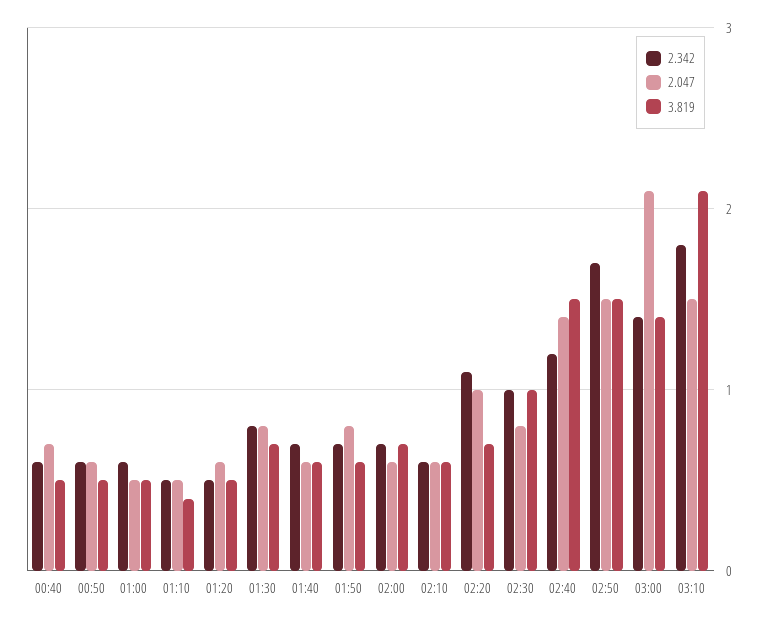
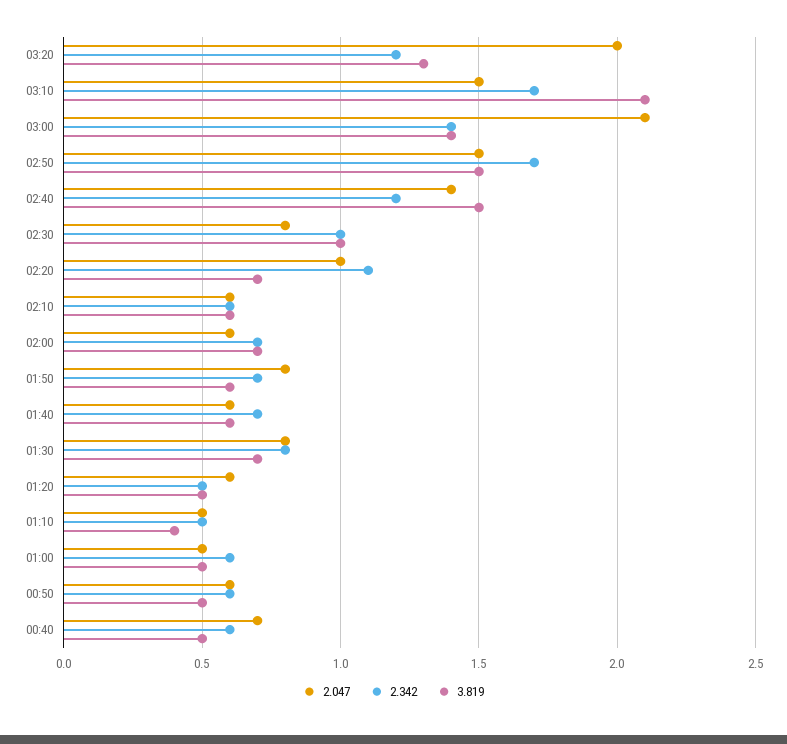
2.342, 03:10: 1.8 -> 1.7
2.047, 03:20: none -> 2
2.342, 03:20: none -> 1.2
3.819, 03:20: none -> 1.3

